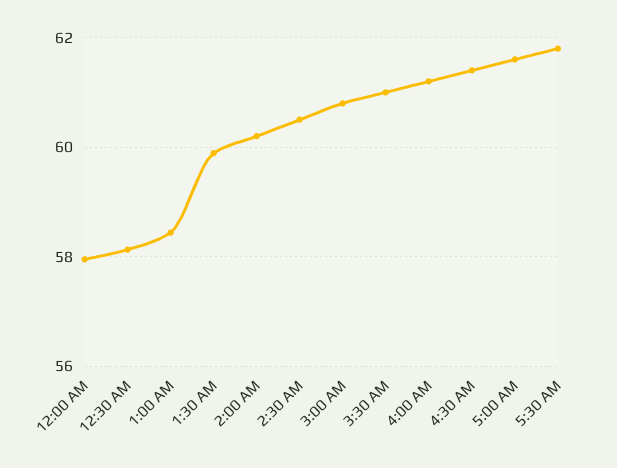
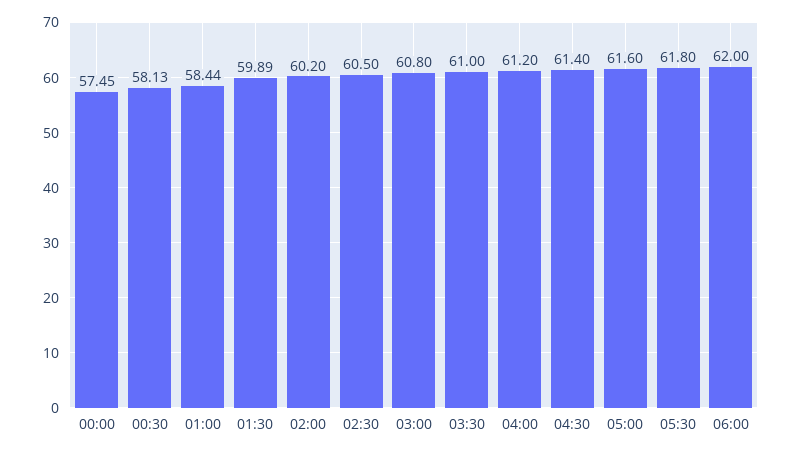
12:00 AM: 58 -> 57.45
06:00: none -> 62

